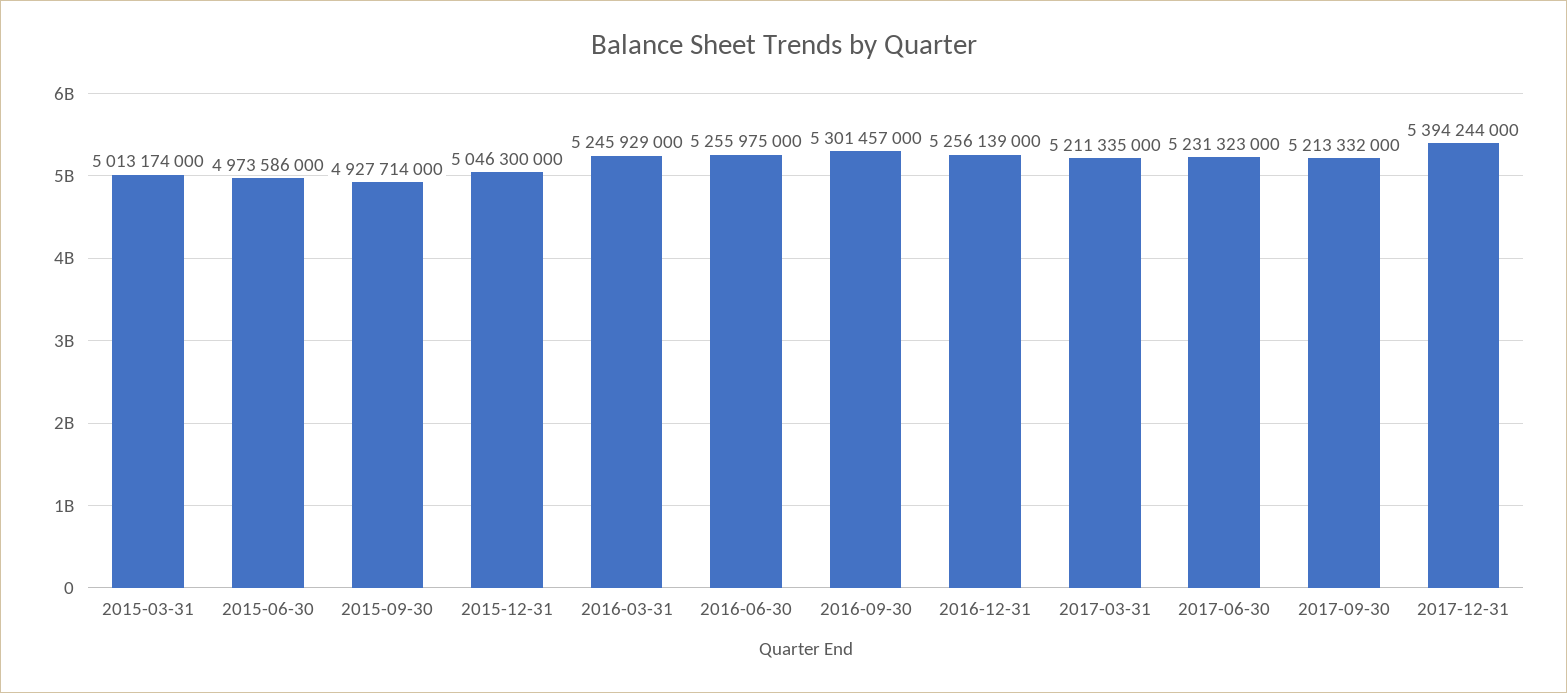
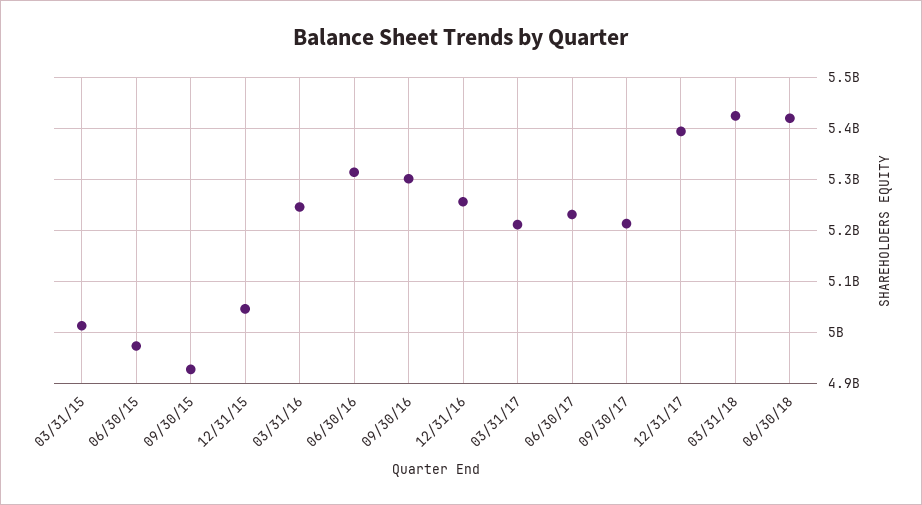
2016-06-30: 5255975000 -> 5320000000
03/31/18: none -> 5420000000
06/30/18: none -> 5420000000

